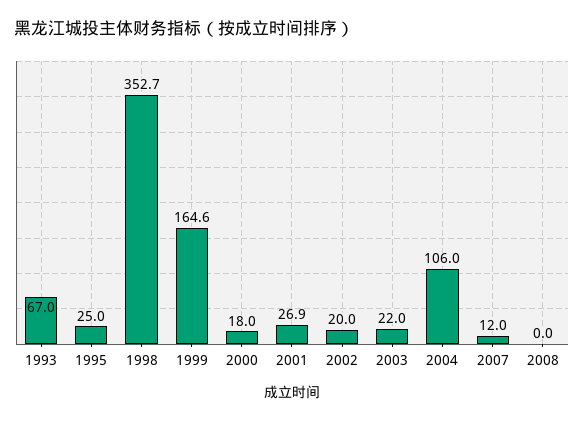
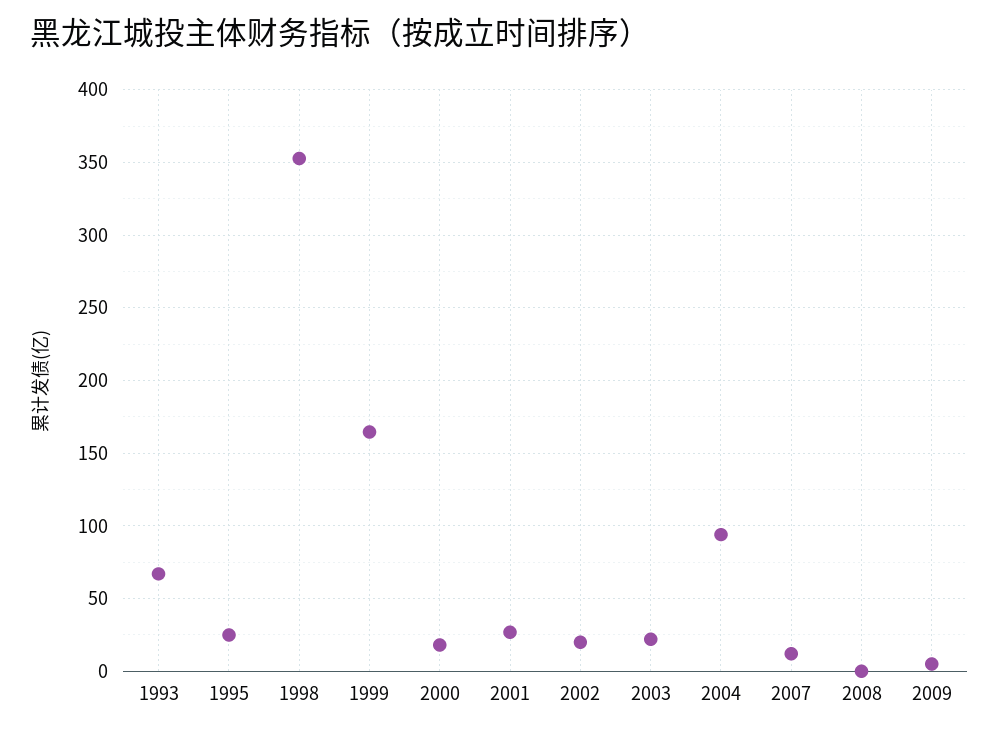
2004: 106 -> 95
2009: none -> 5

